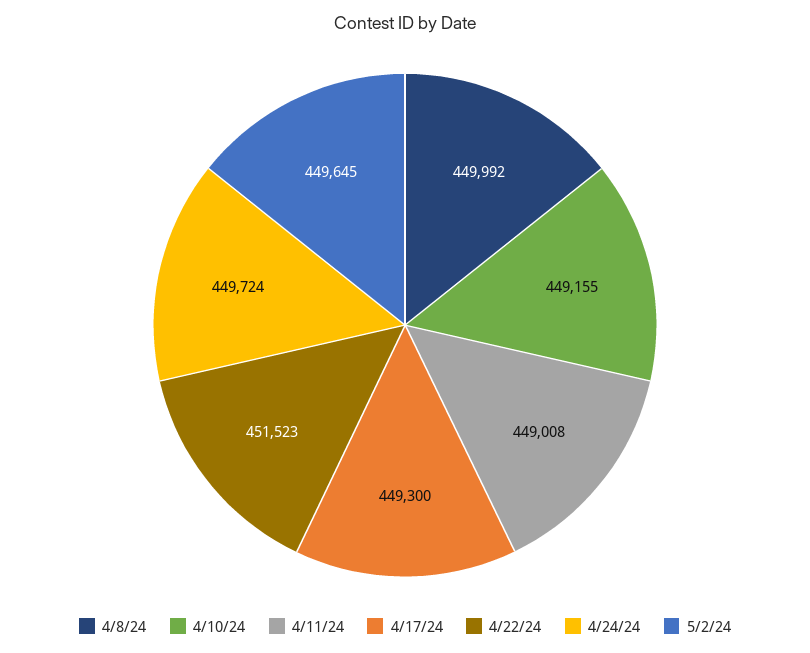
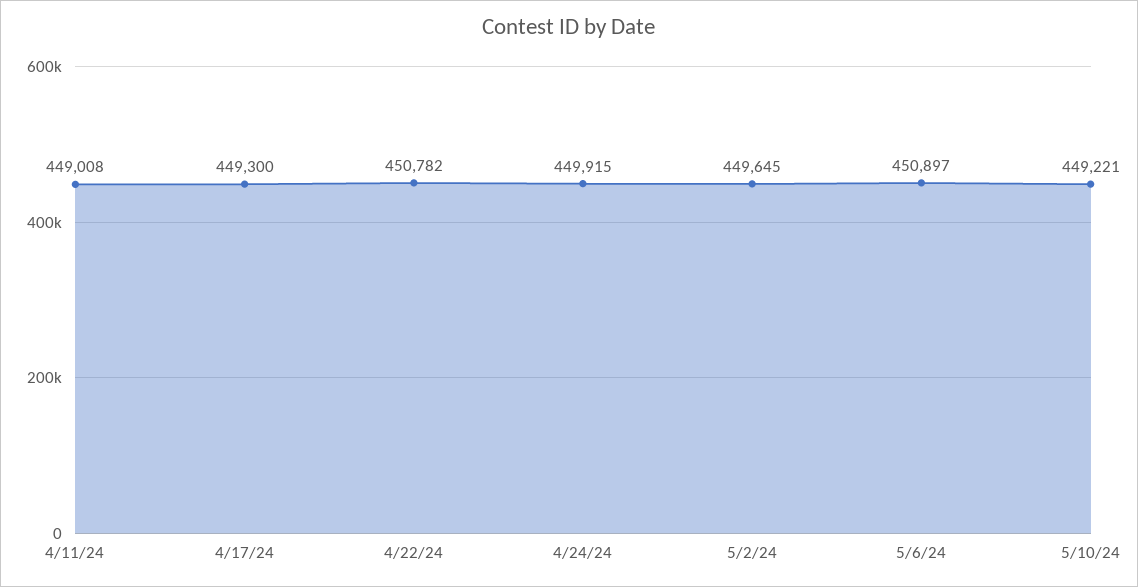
4/8/24: 449992 -> none
4/10/24: 449155 -> none
4/22/24: 451523 -> 450782
4/24/24: 449724 -> 449915
5/6/24: none -> 450897
5/10/24: none -> 449221

